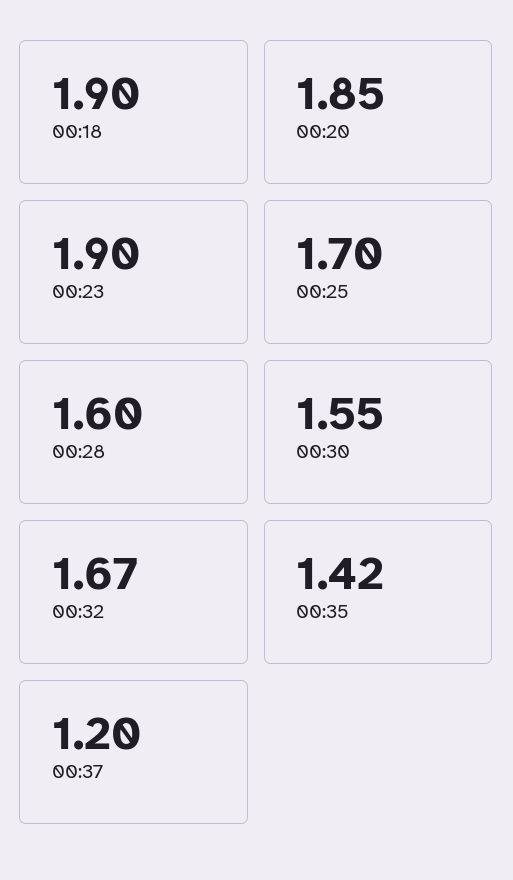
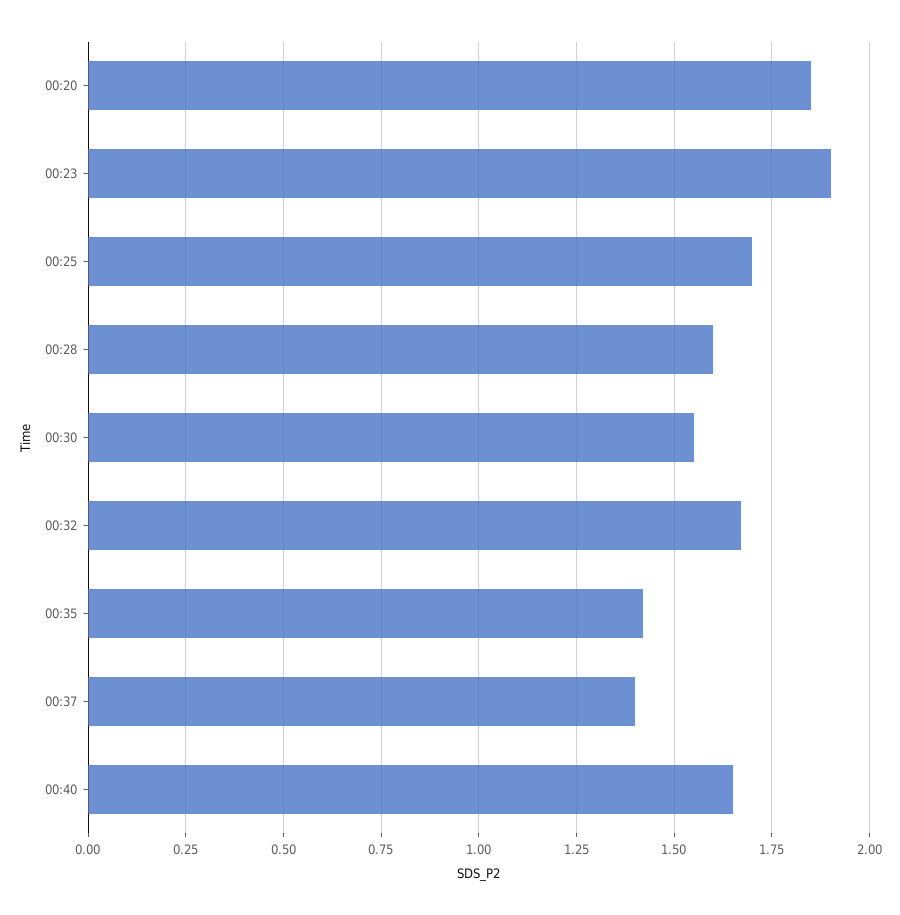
00:18: 1.9 -> none
00:37: 1.2 -> 1.4
00:40: none -> 1.65

